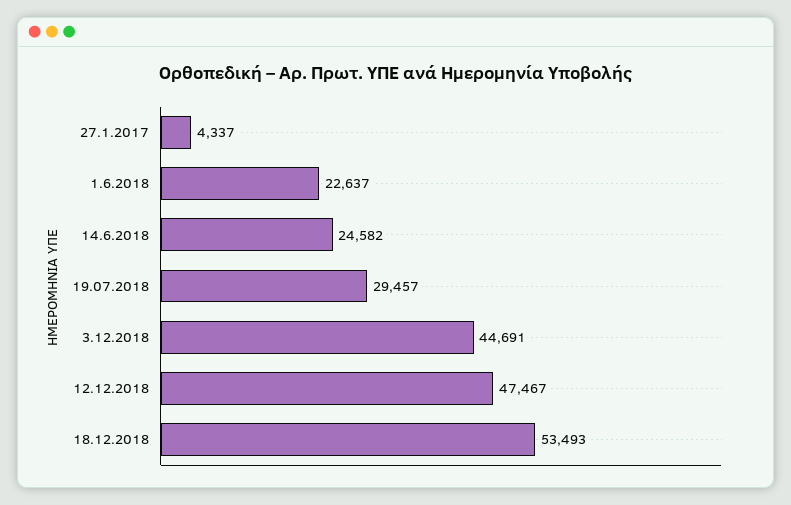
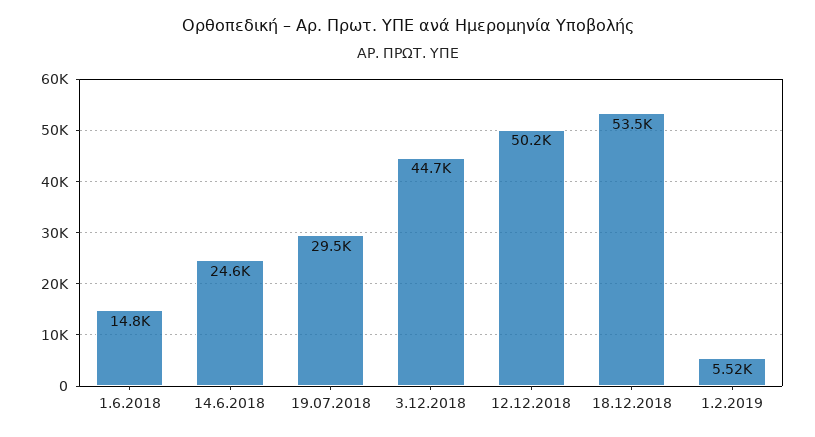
27.1.2017: 4337 -> none
1.6.2018: 22637 -> 14800
12.12.2018: 47467 -> 50200
1.2.2019: none -> 5520

